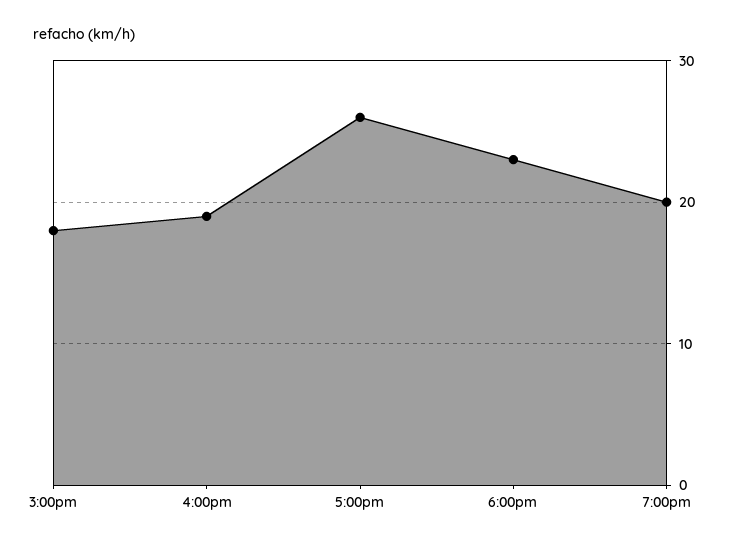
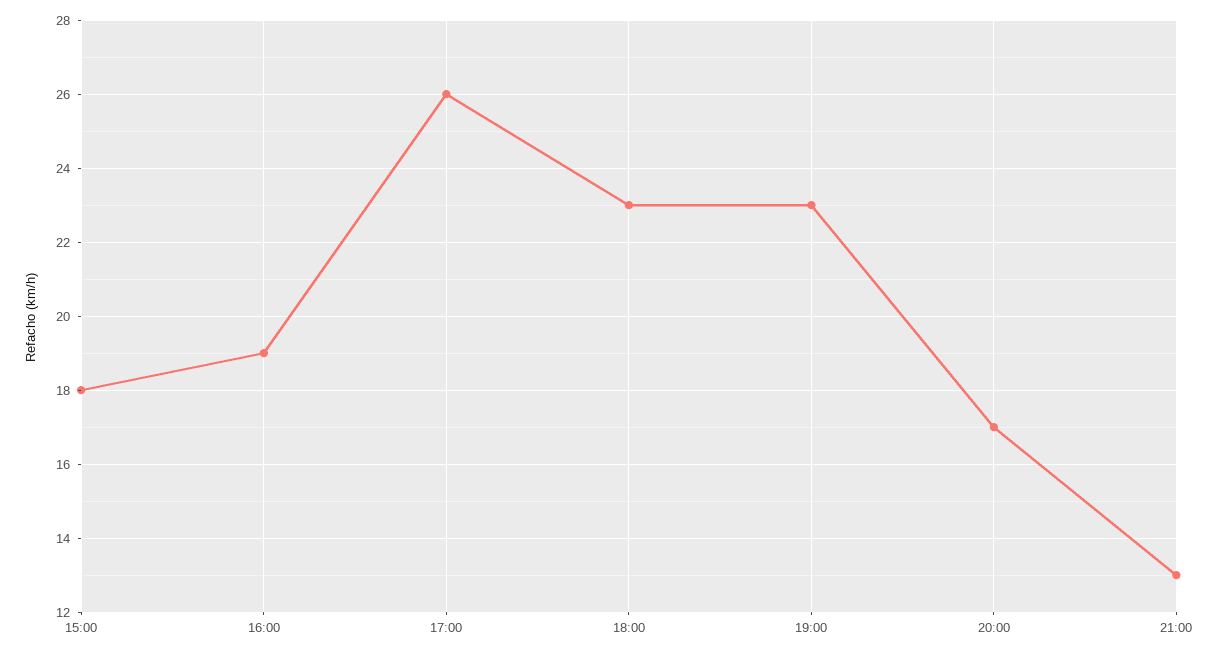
7:00pm: 20 -> 23
20:00: none -> 17
21:00: none -> 13

